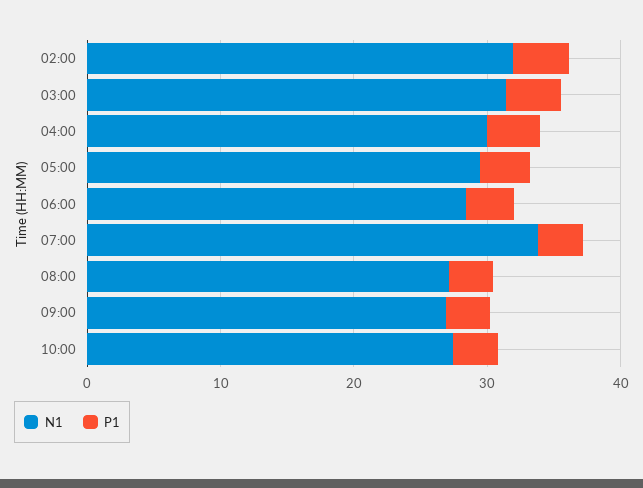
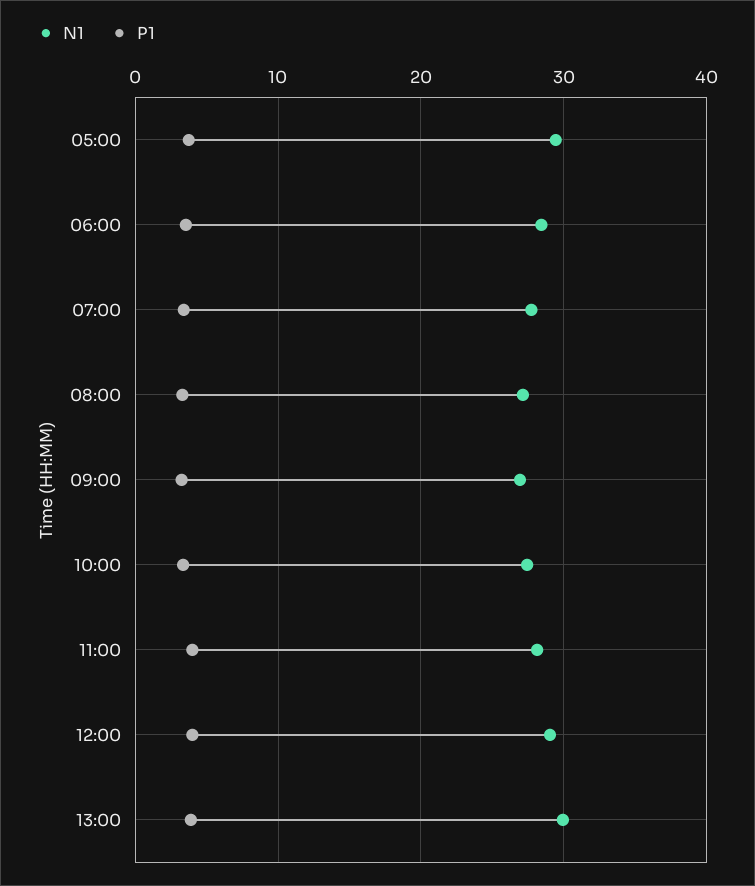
N1, 02:00: 32 -> none
P1, 02:00: 4 -> none
N1, 03:00: 32 -> none
P1, 03:00: 4 -> none
N1, 04:00: 30 -> none
P1, 04:00: 4 -> none
N1, 07:00: 34 -> 28
N1, 11:00: none -> 28
P1, 11:00: none -> 4
N1, 12:00: none -> 29
P1, 12:00: none -> 4
N1, 13:00: none -> 30
P1, 13:00: none -> 4

